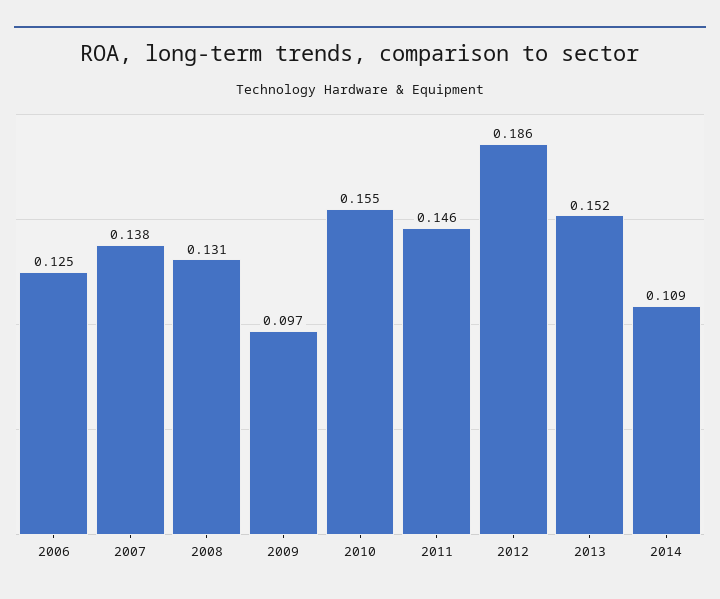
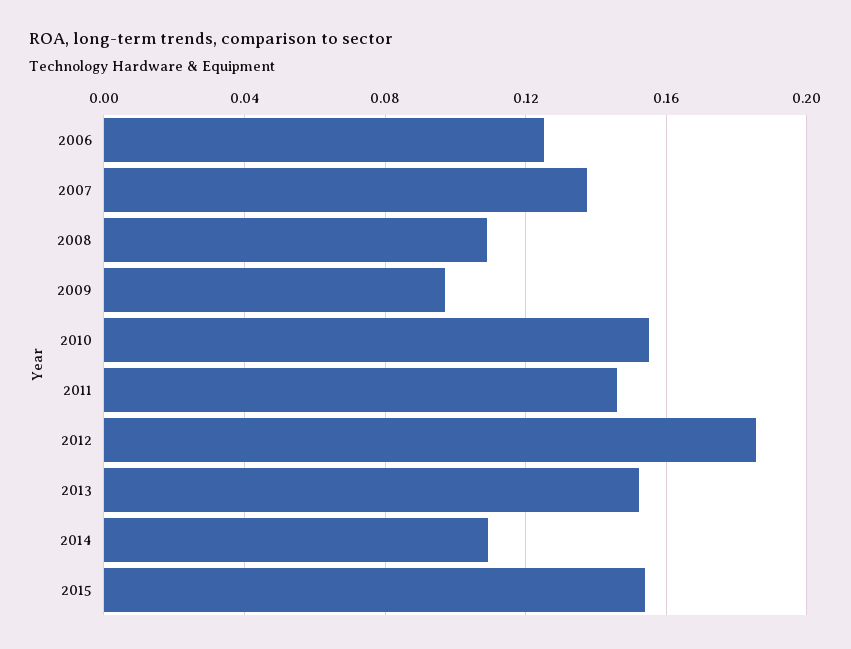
2008: 0.131 -> 0.11
2015: none -> 0.155

